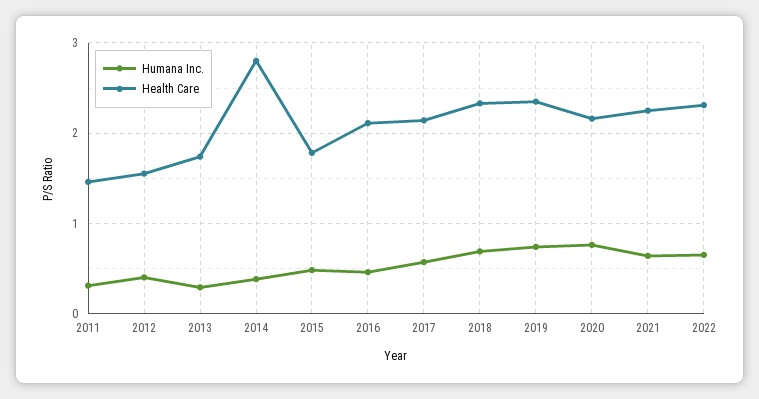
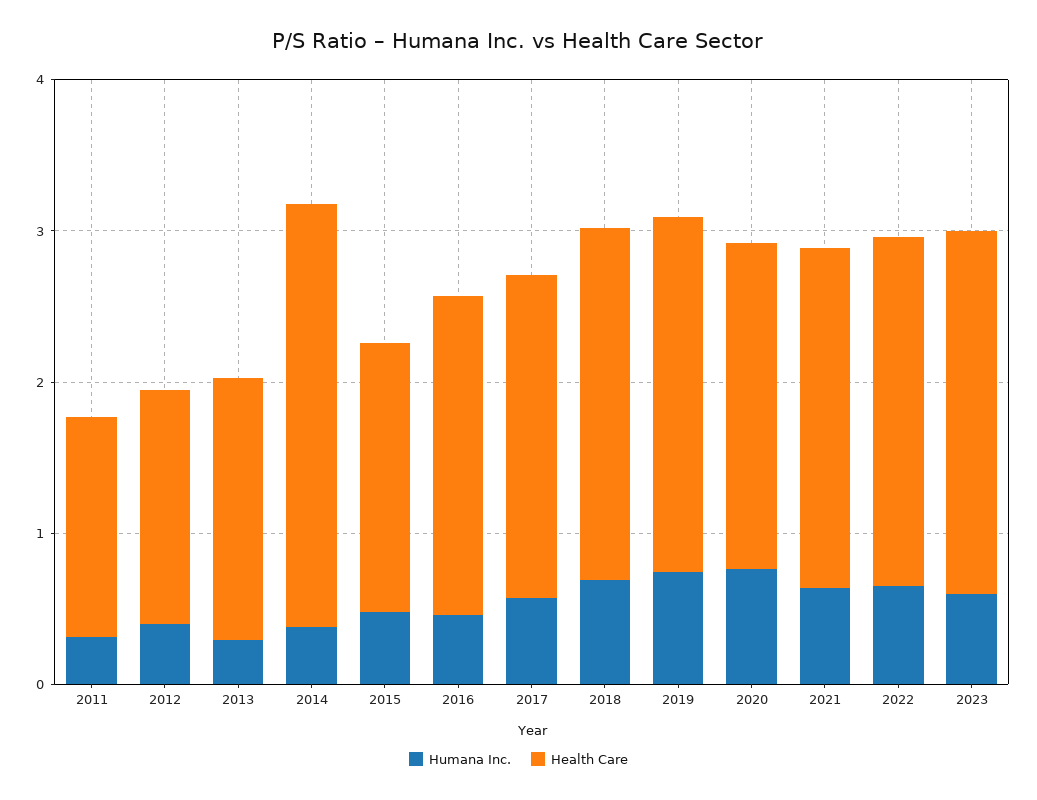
Humana Inc., 2023: none -> 0.6
Health Care, 2023: none -> 2.4

